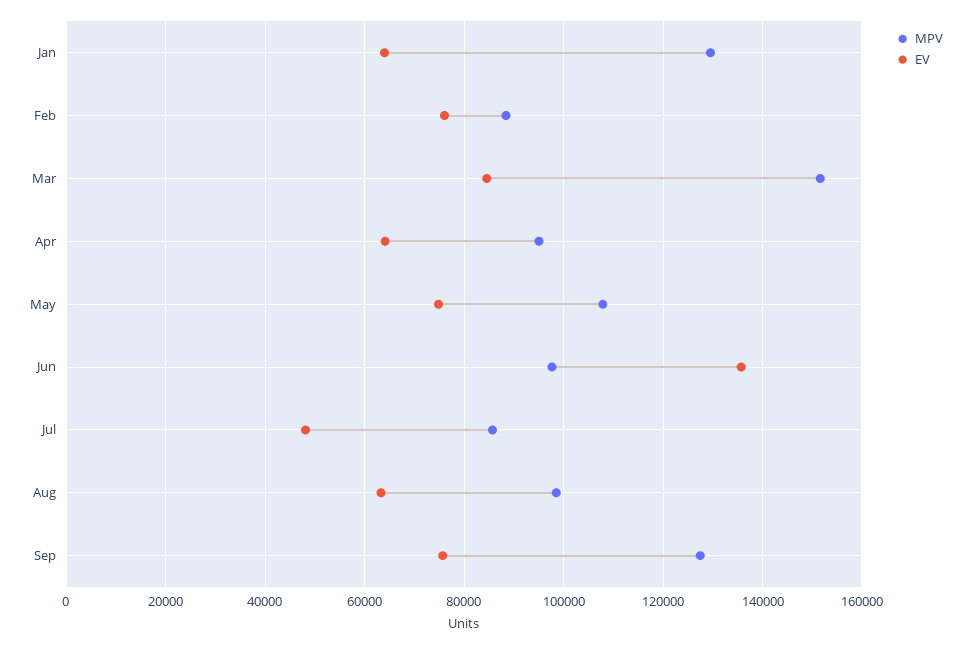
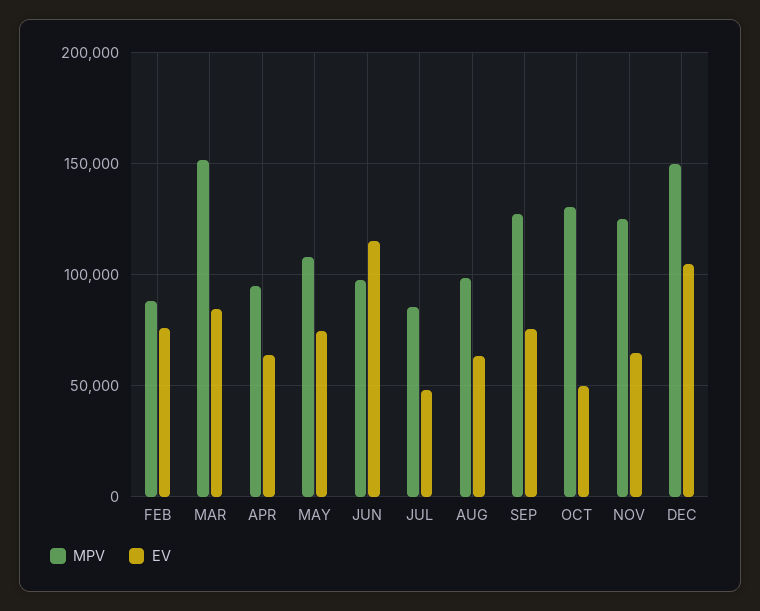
MPV, Jan: 130000 -> none
EV, Jan: 64000 -> none
EV, Jun: 136000 -> 115000
MPV, OCT: none -> 130000
EV, OCT: none -> 50000
MPV, NOV: none -> 125000
EV, NOV: none -> 65000
MPV, DEC: none -> 150000
EV, DEC: none -> 105000

